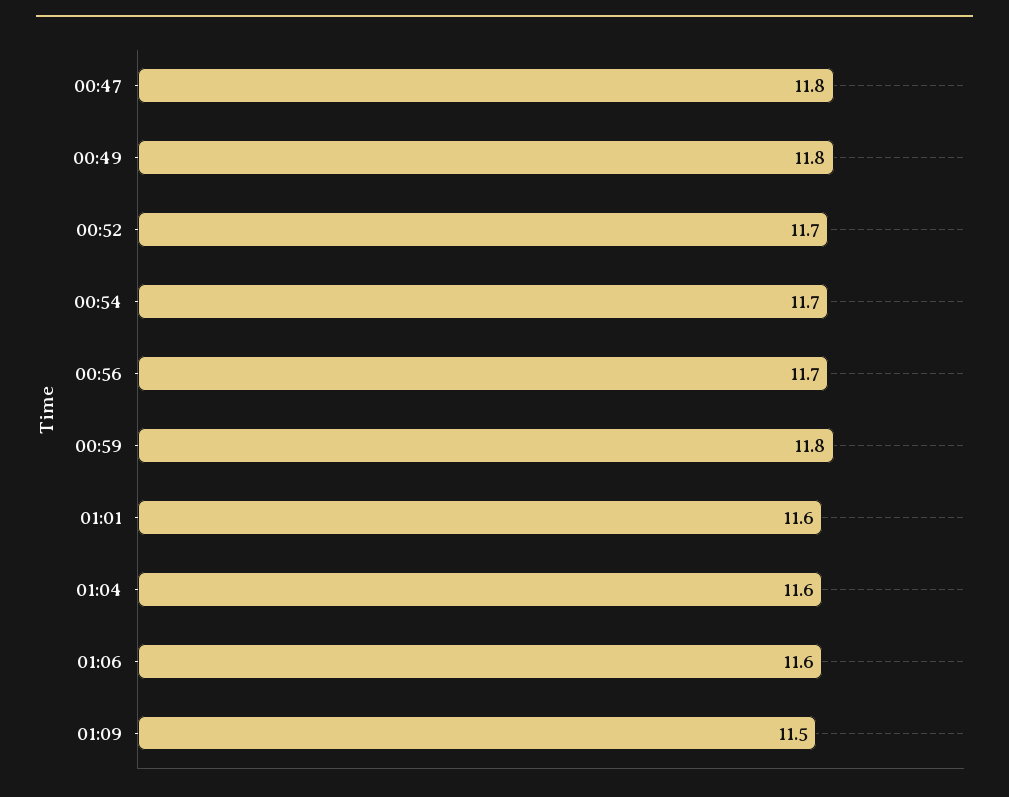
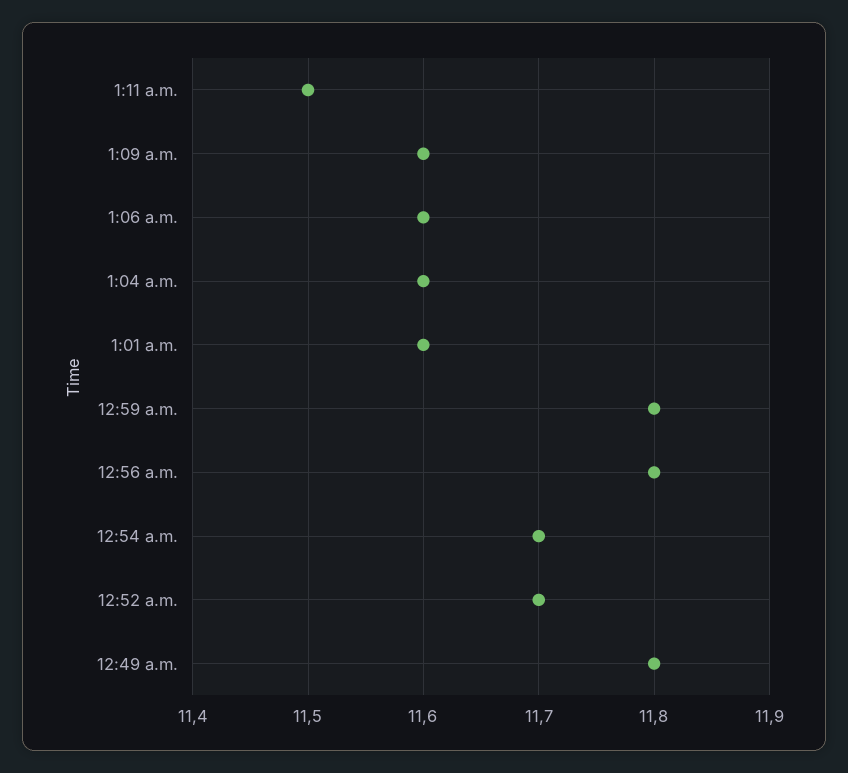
00:47: 11.8 -> none
00:56: 11.7 -> 11.8
01:09: 11.5 -> 11.6
1:11 a.m.: none -> 11.5

